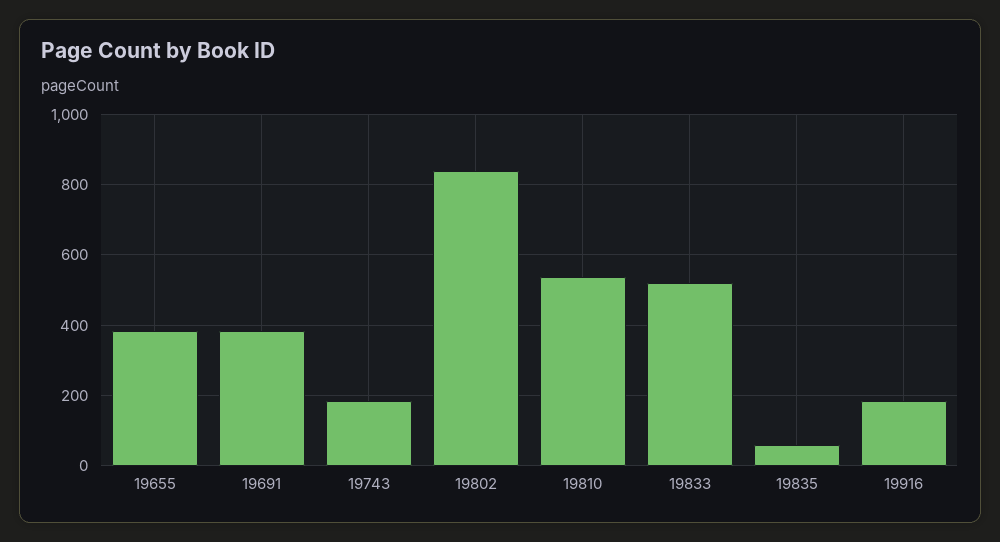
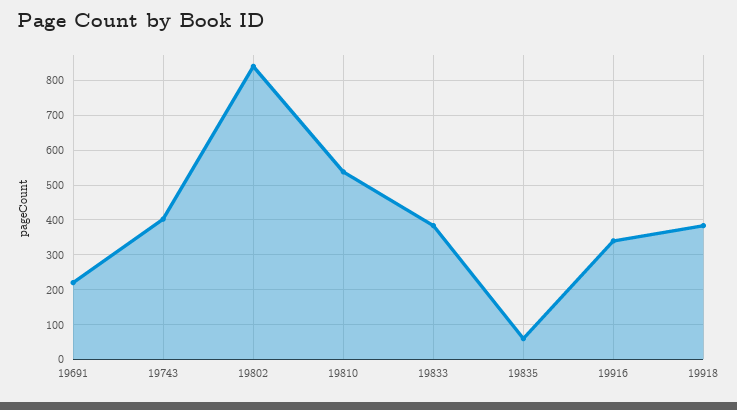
19655: 380 -> none
19691: 380 -> 220
19743: 180 -> 400
19833: 520 -> 380
19916: 180 -> 340
19918: none -> 380

